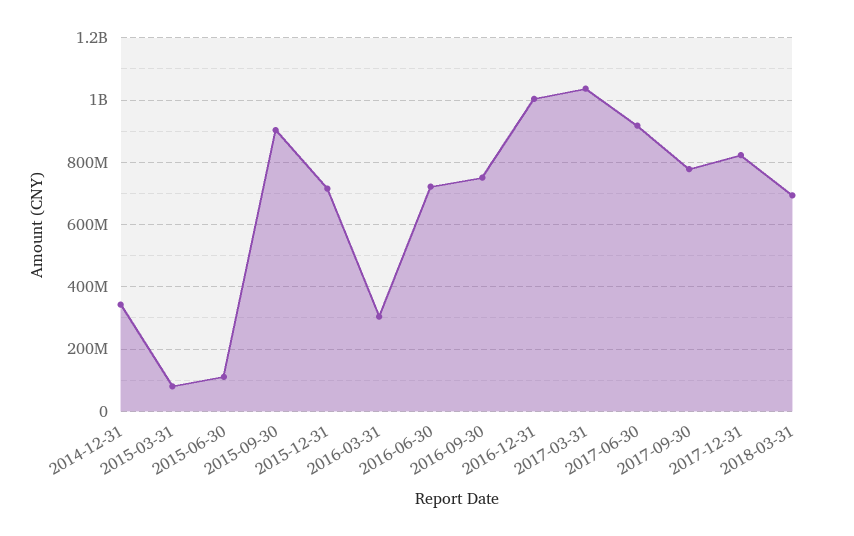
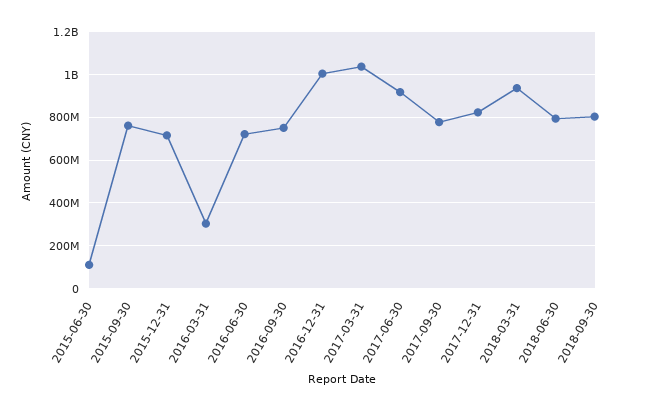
2014-12-31: 340000000 -> none
2015-03-31: 80000000 -> none
2015-09-30: 900000000 -> 750000000
2018-03-31: 700000000 -> 950000000
2018-06-30: none -> 800000000
2018-09-30: none -> 800000000

